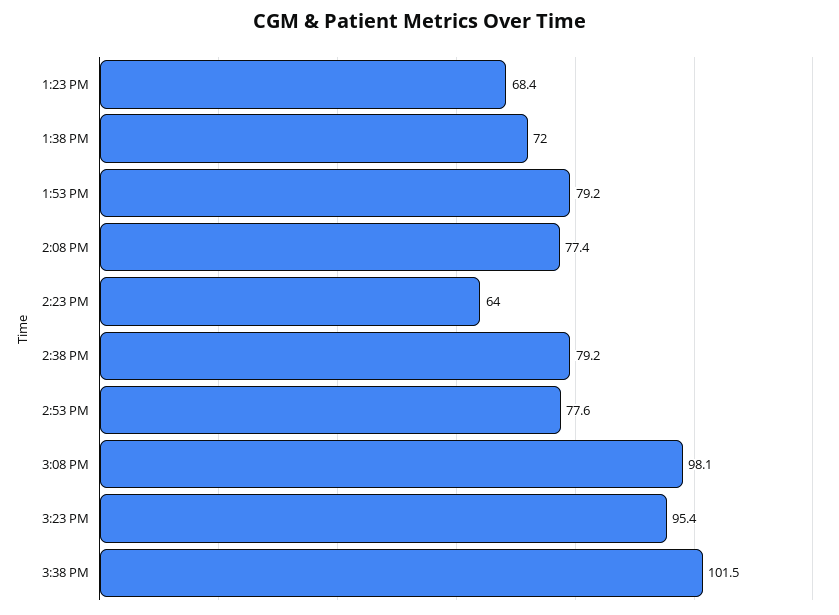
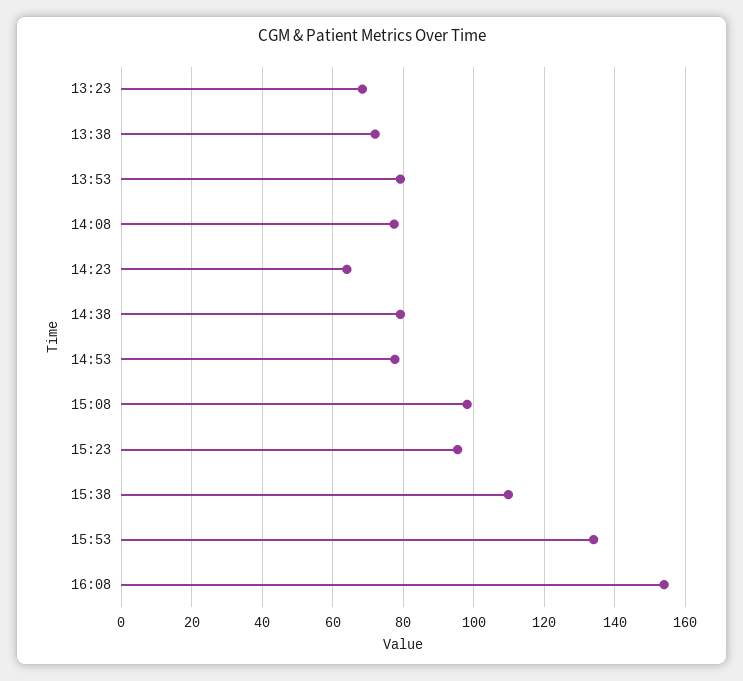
3:38 PM: 101.5 -> 110
15:53: none -> 134
16:08: none -> 154

